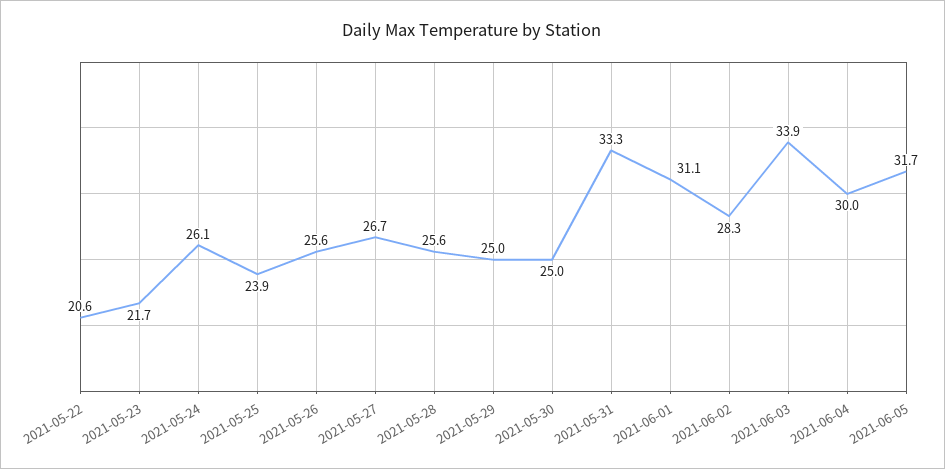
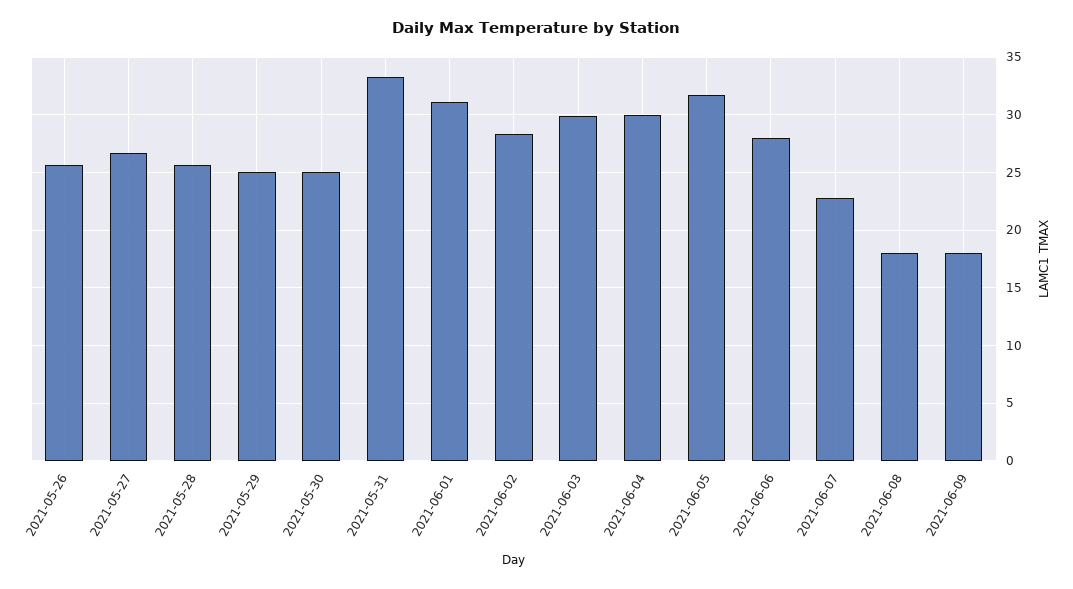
2021-05-22: 20.6 -> none
2021-05-23: 21.7 -> none
2021-05-24: 26.1 -> none
2021-05-25: 23.9 -> none
2021-06-03: 33.9 -> 30
2021-06-06: none -> 28
2021-06-07: none -> 23
2021-06-08: none -> 18
2021-06-09: none -> 18

